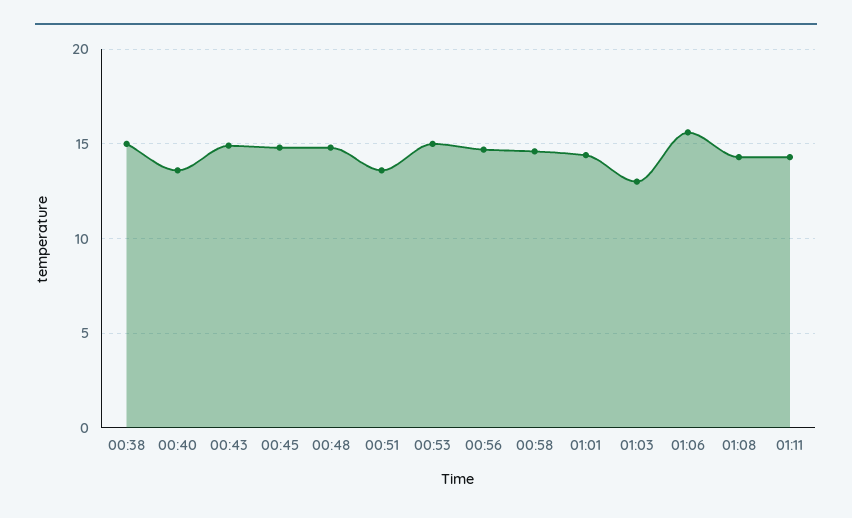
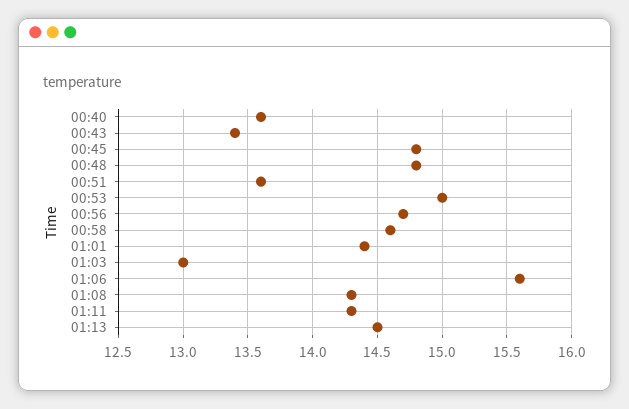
00:38: 15 -> none
00:43: 15 -> 13.4
01:13: none -> 14.5

